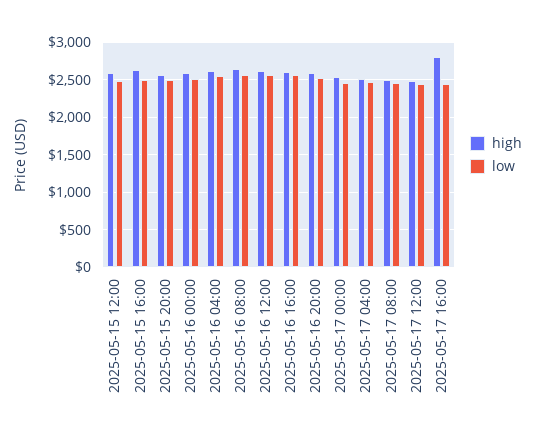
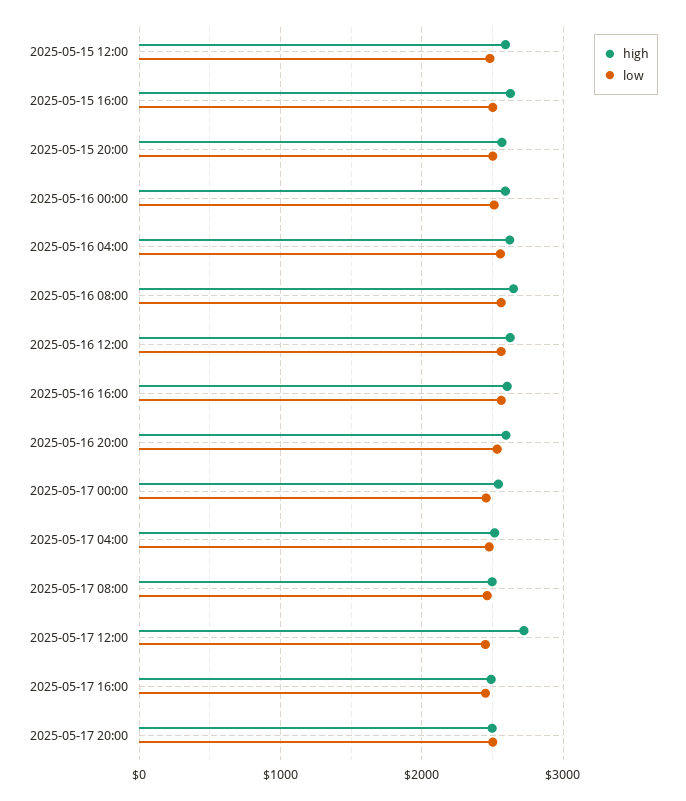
high, 2025-05-17 12:00: 2500 -> 2700
high, 2025-05-17 16:00: 2800 -> 2500
high, 2025-05-17 20:00: none -> 2500
low, 2025-05-17 20:00: none -> 2500

